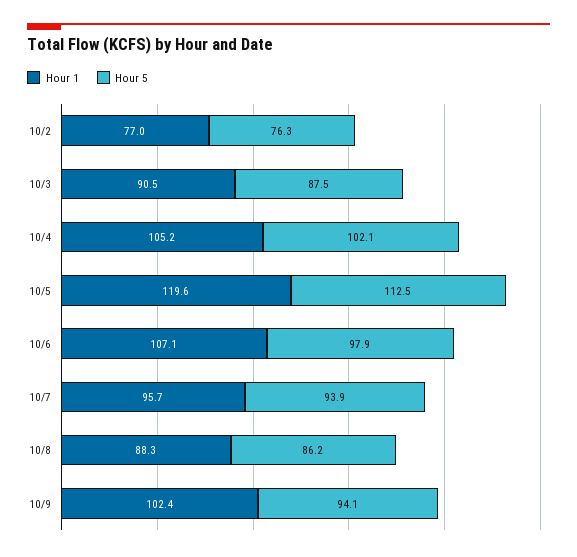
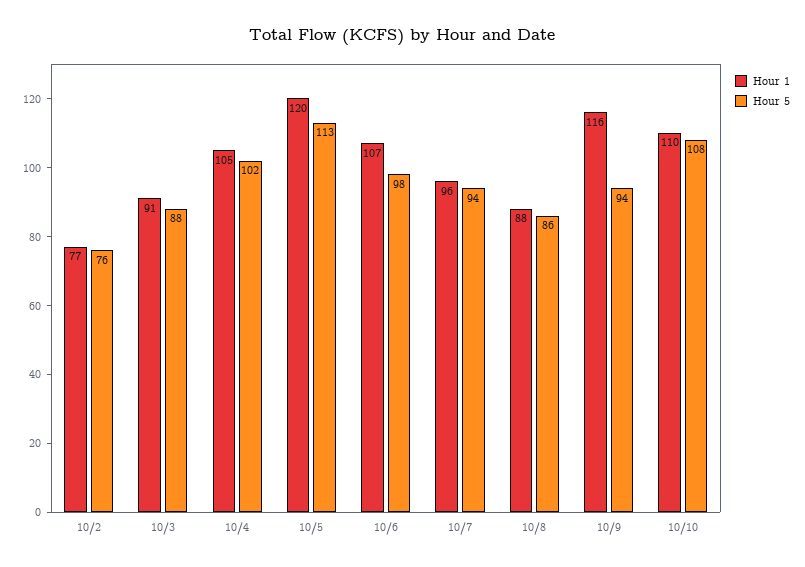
Hour 1, 10/9: 102.4 -> 116
Hour 1, 10/10: none -> 110
Hour 5, 10/10: none -> 108

